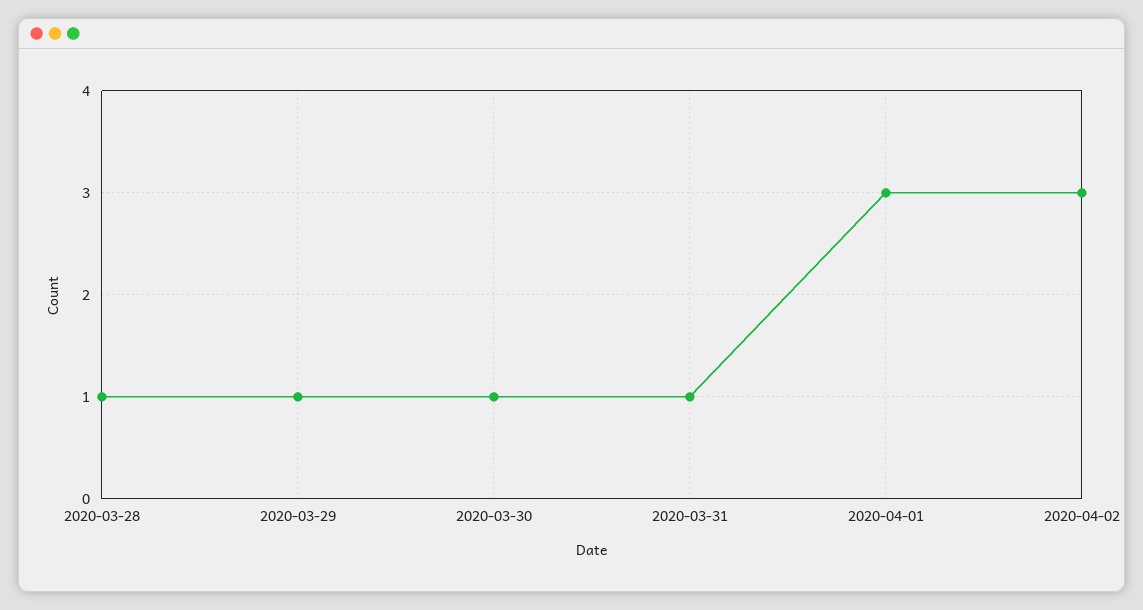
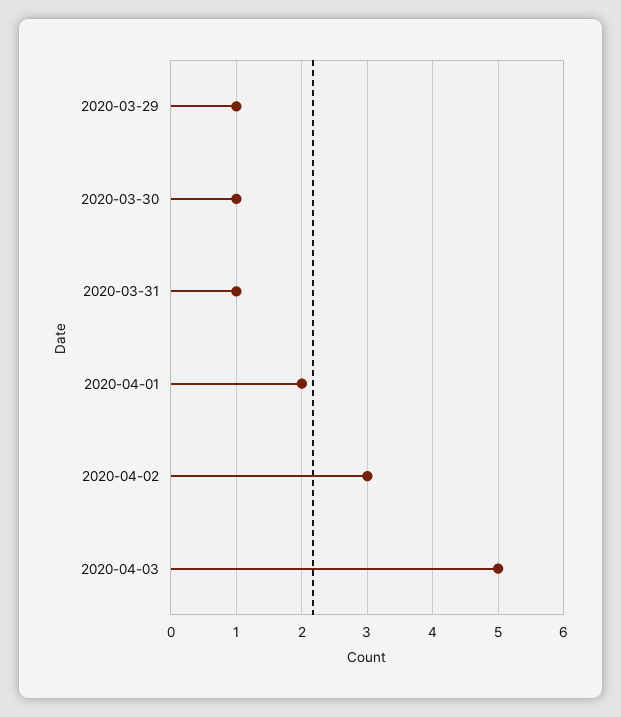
2020-03-28: 1 -> none
2020-04-01: 3 -> 2
2020-04-03: none -> 5

